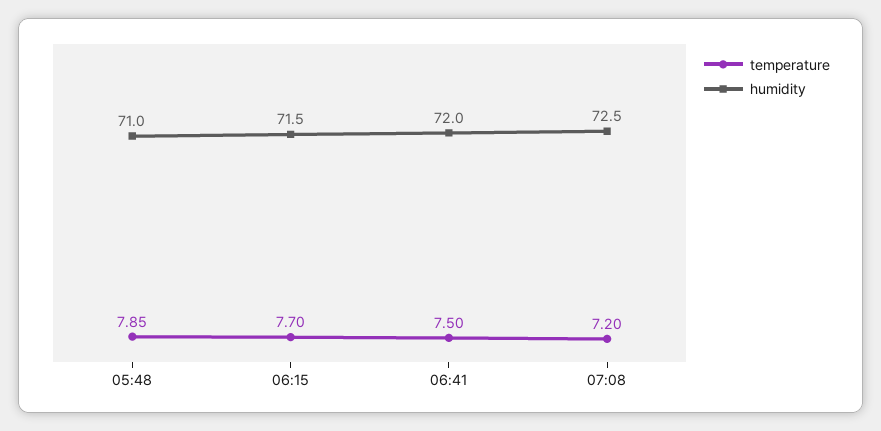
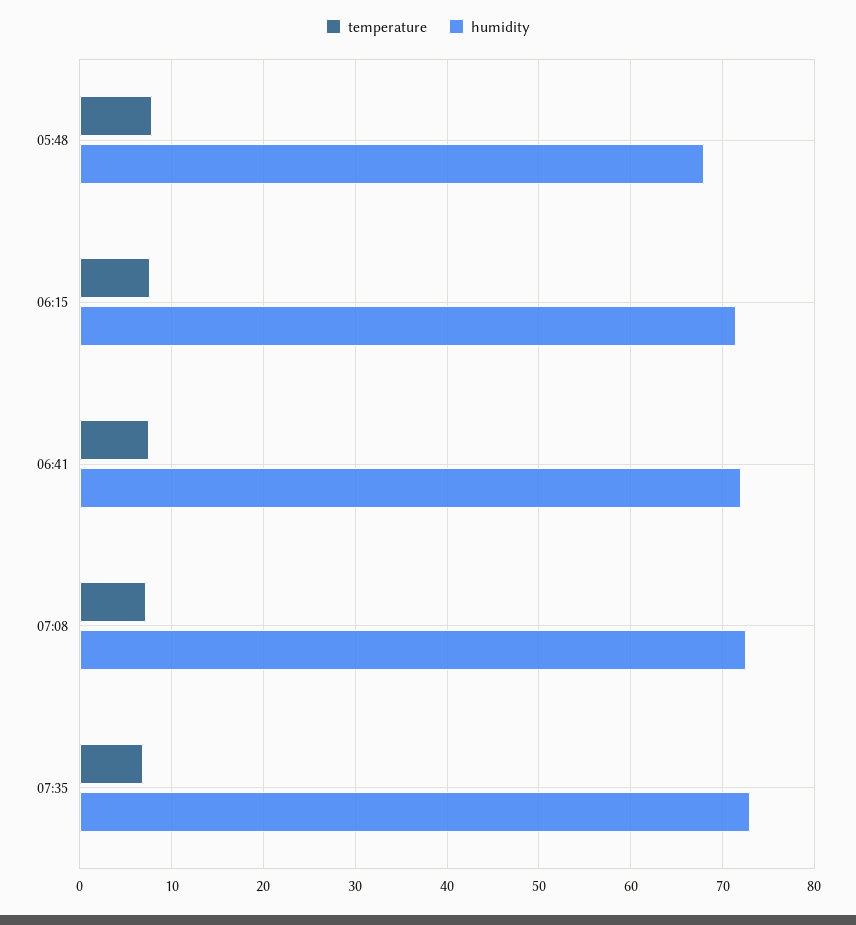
humidity, 05:48: 71 -> 68
temperature, 07:35: none -> 7
humidity, 07:35: none -> 73

